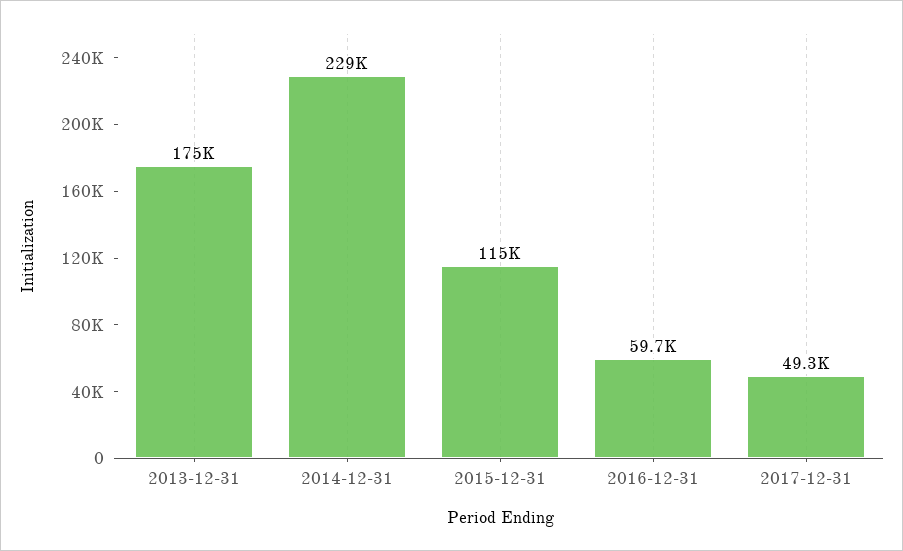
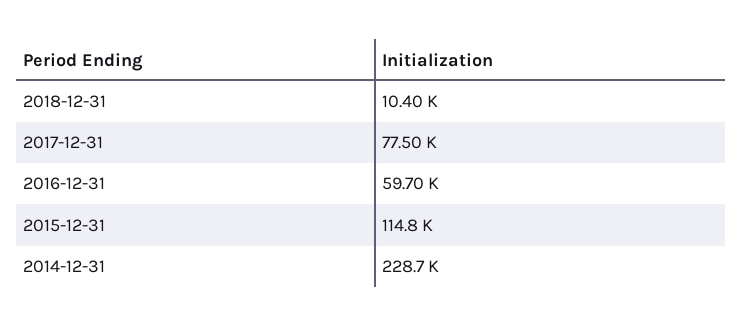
2013-12-31: 175000 -> none
2017-12-31: 49300 -> 77500
2018-12-31: none -> 10400

